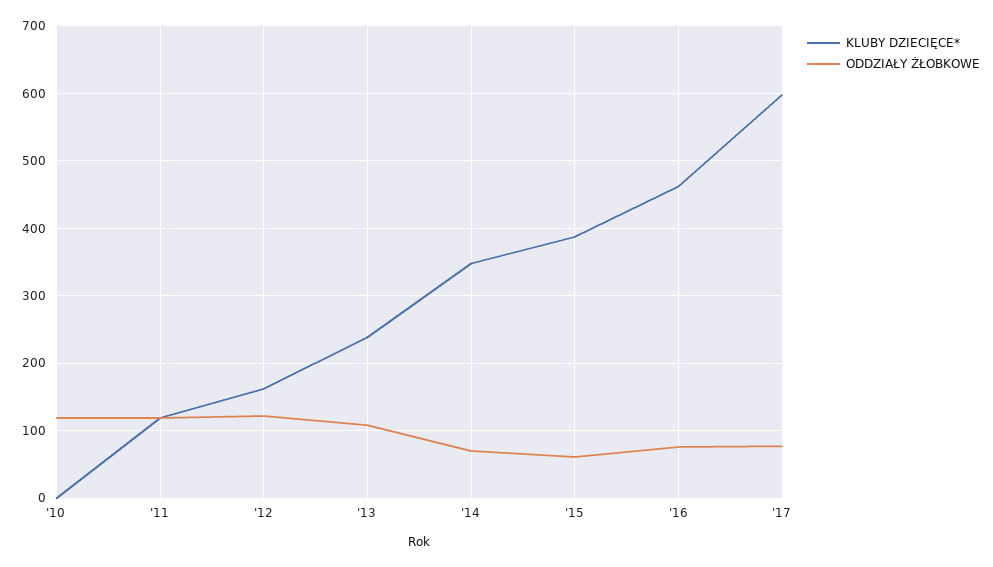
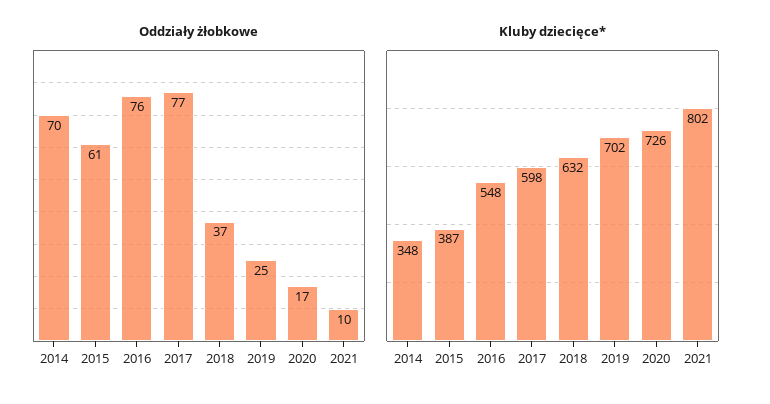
KLUBY DZIECIĘCE*, '10: 0 -> none
ODDZIAŁY ŻŁOBKOWE, '10: 120 -> none
KLUBY DZIECIĘCE*, '11: 120 -> none
ODDZIAŁY ŻŁOBKOWE, '11: 120 -> none
KLUBY DZIECIĘCE*, '12: 160 -> none
ODDZIAŁY ŻŁOBKOWE, '12: 120 -> none
KLUBY DZIECIĘCE*, '13: 240 -> none
ODDZIAŁY ŻŁOBKOWE, '13: 110 -> none
KLUBY DZIECIĘCE*, '16: 460 -> 548
ODDZIAŁY ŻŁOBKOWE, 2018: none -> 37
ODDZIAŁY ŻŁOBKOWE, 2019: none -> 25
ODDZIAŁY ŻŁOBKOWE, 2020: none -> 17
ODDZIAŁY ŻŁOBKOWE, 2021: none -> 10
KLUBY DZIECIĘCE*, 2018: none -> 632
KLUBY DZIECIĘCE*, 2019: none -> 702
KLUBY DZIECIĘCE*, 2020: none -> 726
KLUBY DZIECIĘCE*, 2021: none -> 802

